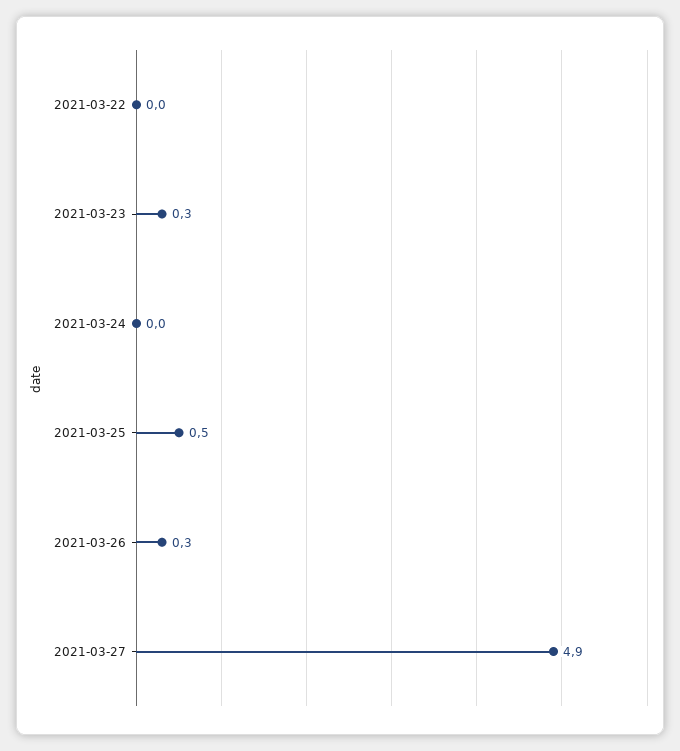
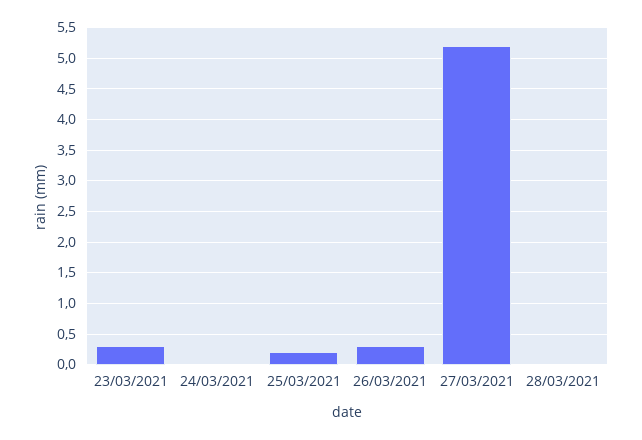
2021-03-22: 0 -> none
2021-03-25: 0.5 -> 0.2
2021-03-27: 4.9 -> 5.2
28/03/2021: none -> 0

